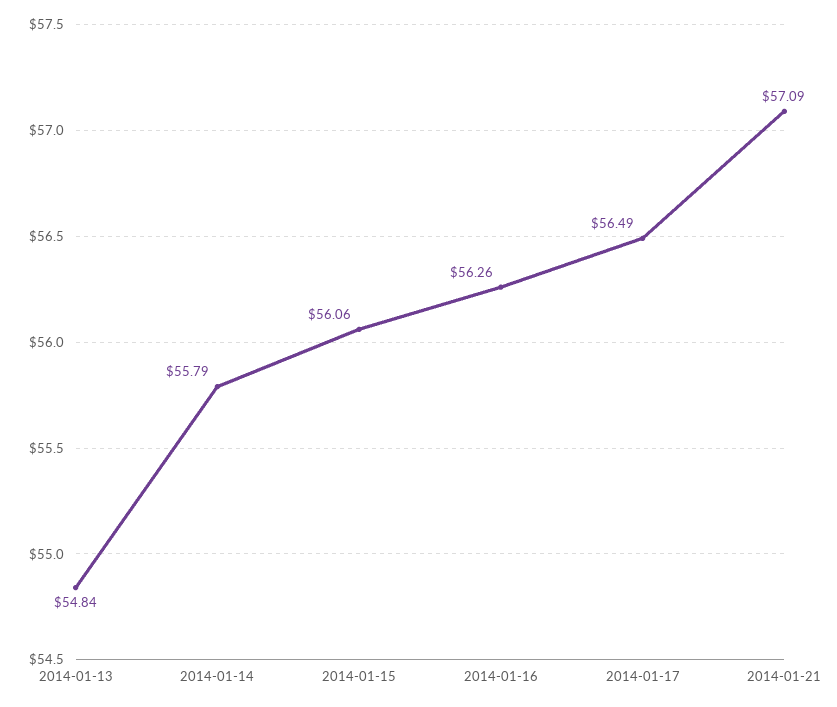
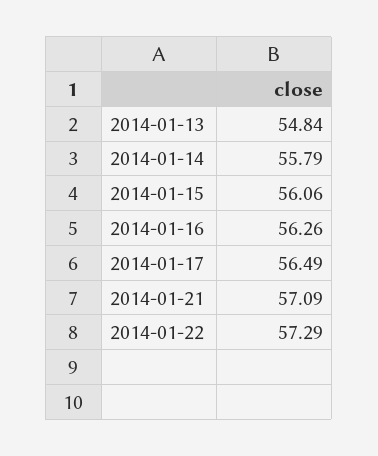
2014-01-22: none -> 57.29

